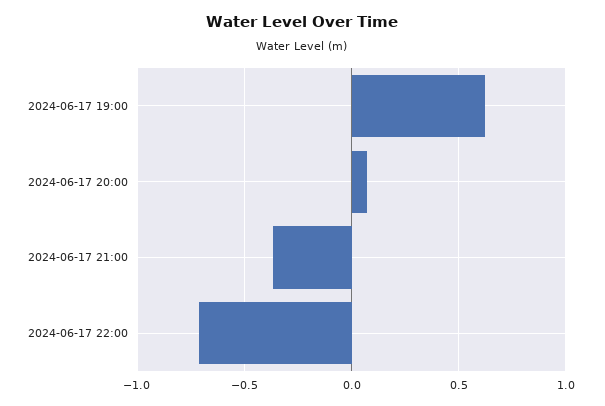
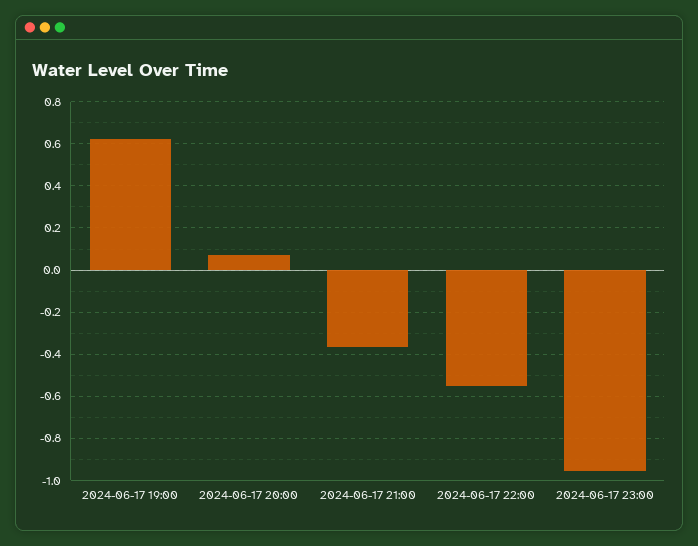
2024-06-17 22:00: -0.7 -> -0.55
2024-06-17 23:00: none -> -0.95

